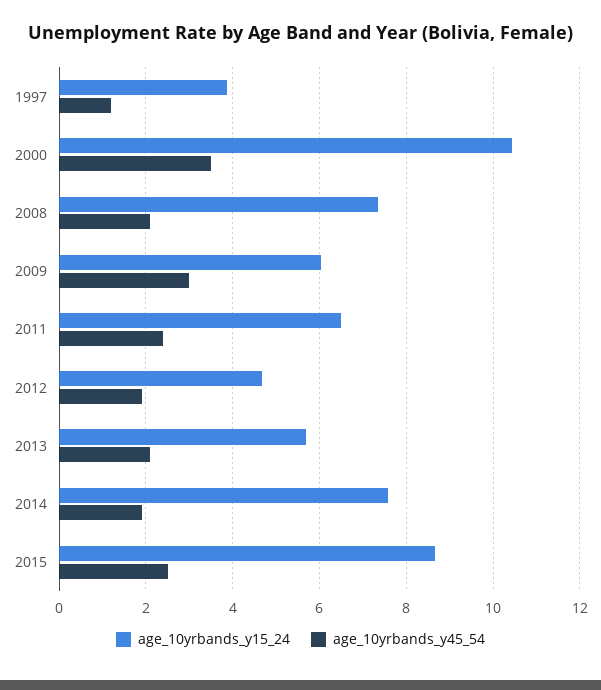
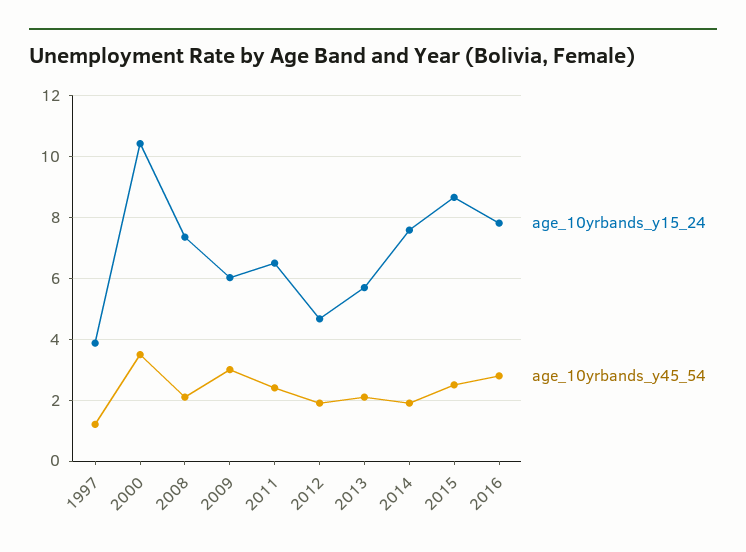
age_10yrbands_y15_24, 2016: none -> 7.8
age_10yrbands_y45_54, 2016: none -> 2.8

